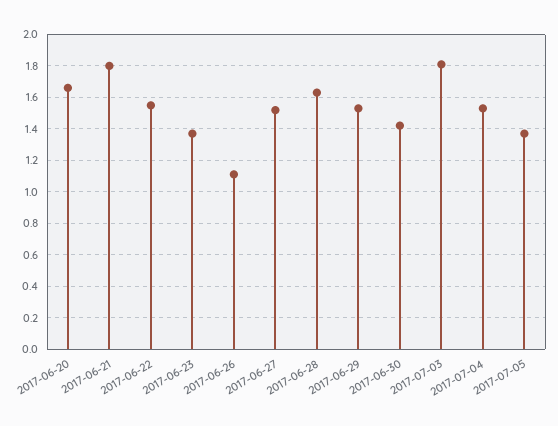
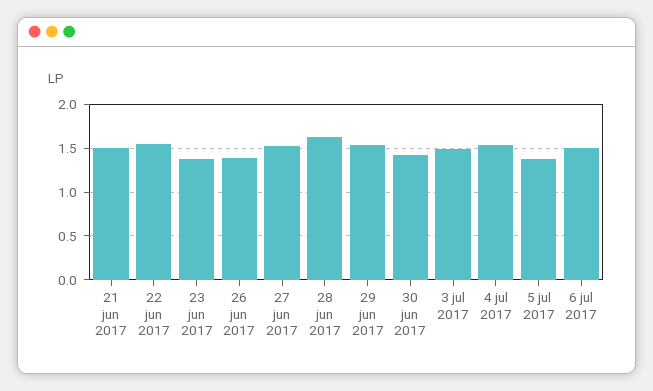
2017-06-20: 1.65 -> none
2017-06-21: 1.8 -> 1.5
2017-06-26: 1.1 -> 1.4
2017-07-03: 1.8 -> 1.5
6 jul 2017: none -> 1.5

